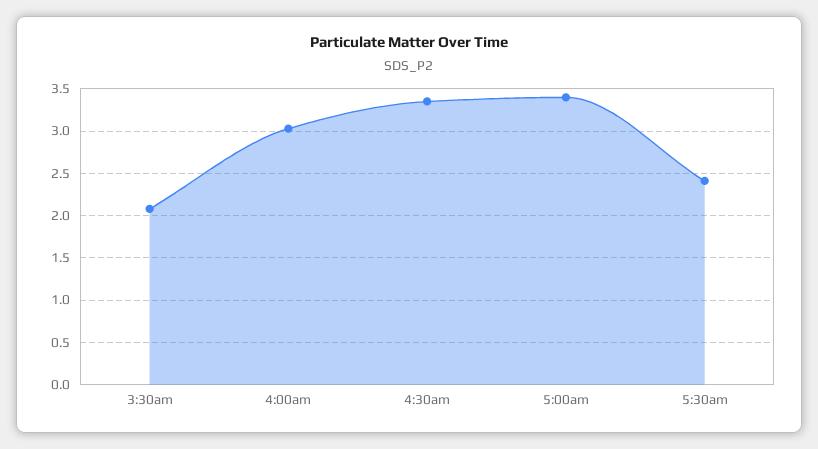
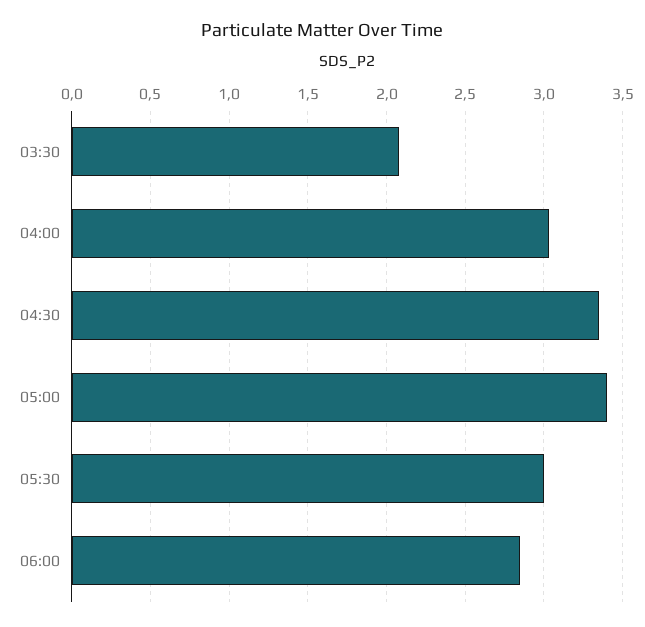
5:30am: 2.4 -> 3
06:00: none -> 2.85

